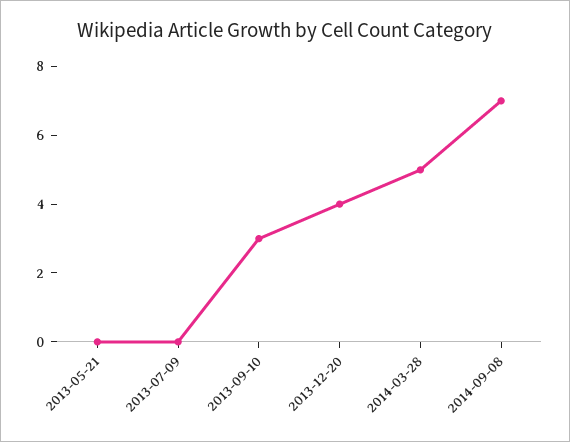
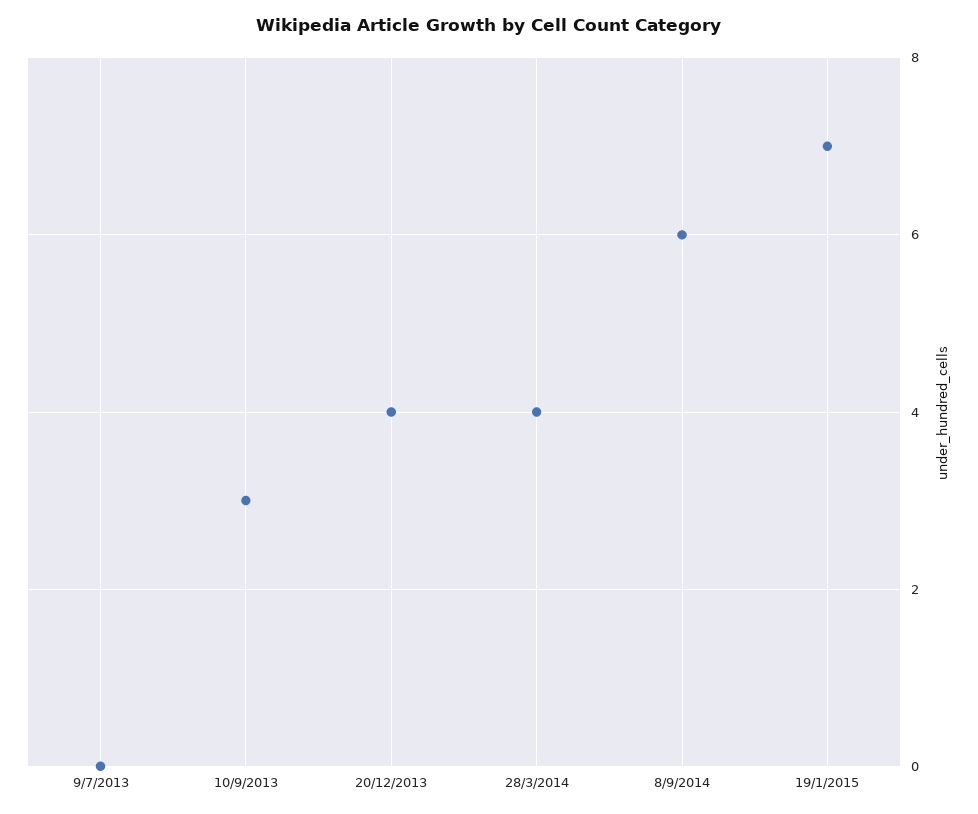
2013-05-21: 0 -> none
2014-03-28: 5 -> 4
2014-09-08: 7 -> 6
19/1/2015: none -> 7

